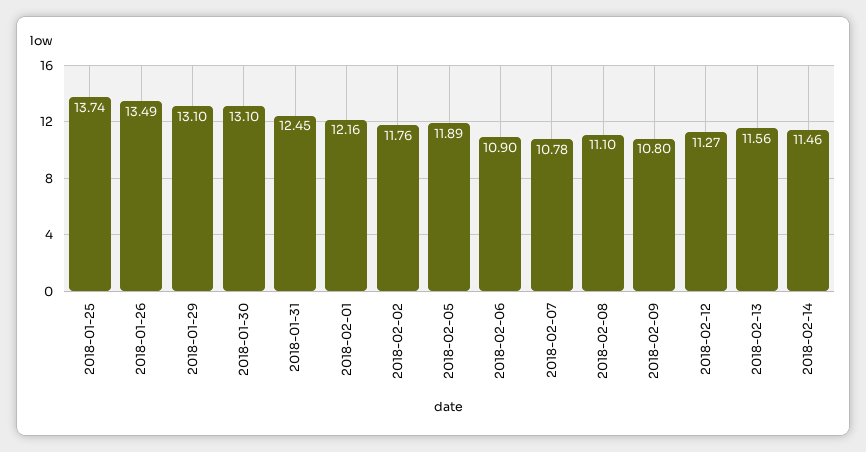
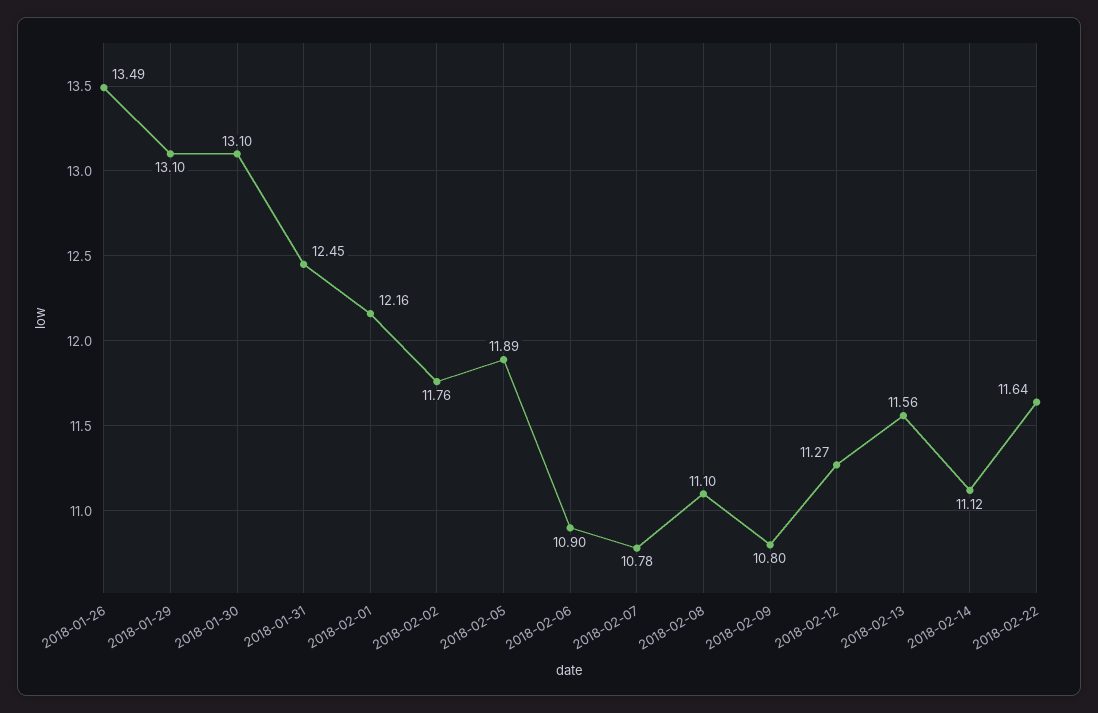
2018-01-25: 13.74 -> none
2018-02-14: 11.46 -> 11.12
2018-02-22: none -> 11.64

